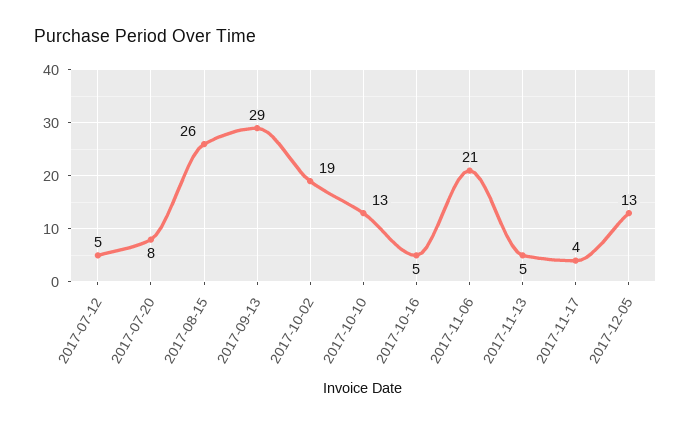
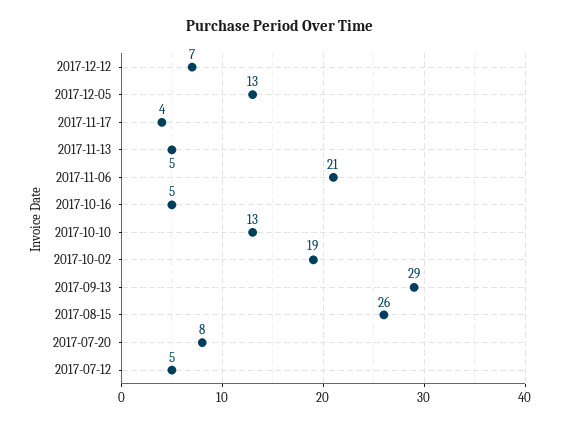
2017-12-12: none -> 7

